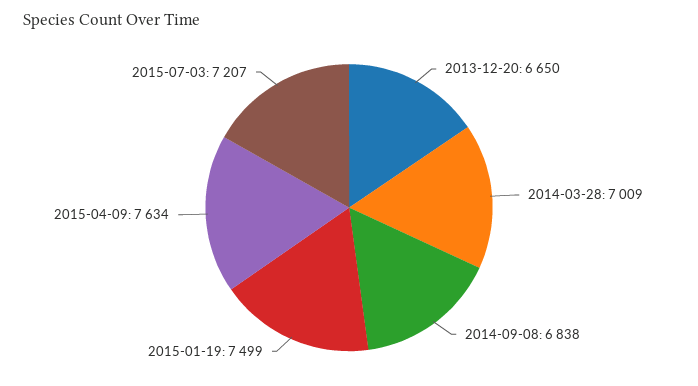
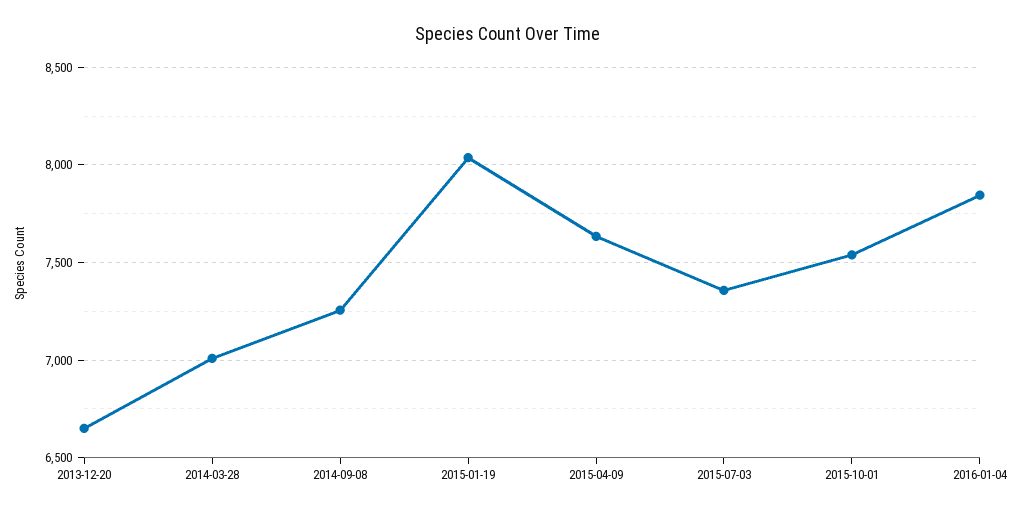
2014-09-08: 6838 -> 7250
2015-01-19: 7499 -> 8050
2015-07-03: 7207 -> 7350
2015-10-01: none -> 7550
2016-01-04: none -> 7850

